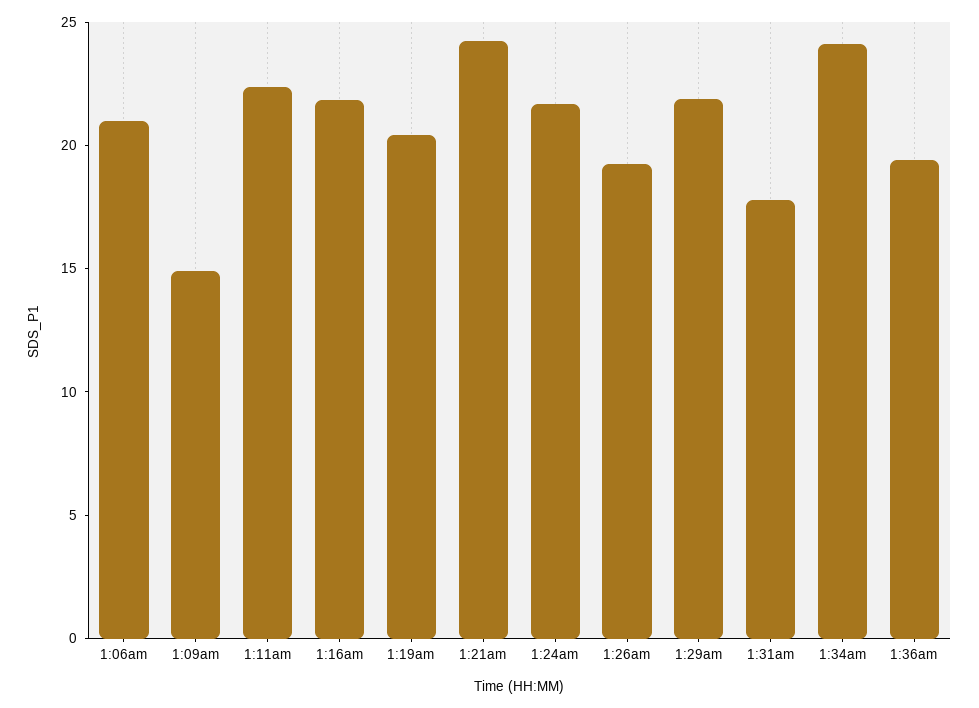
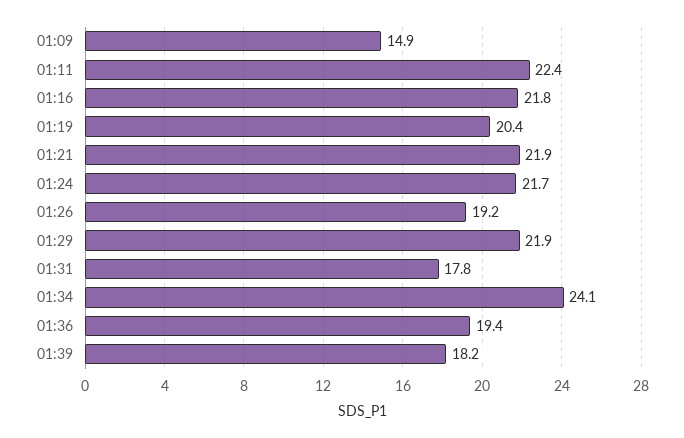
1:06am: 21 -> none
1:21am: 24 -> 21.9
01:39: none -> 18.2

